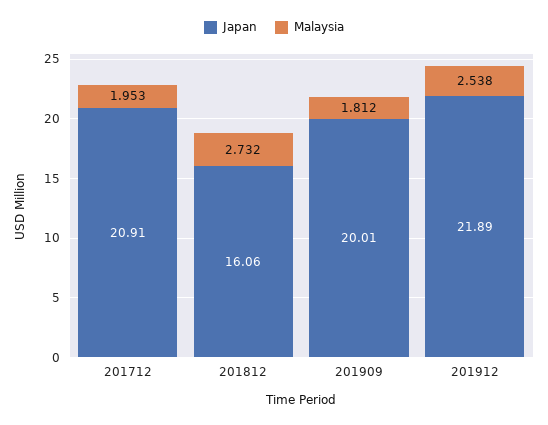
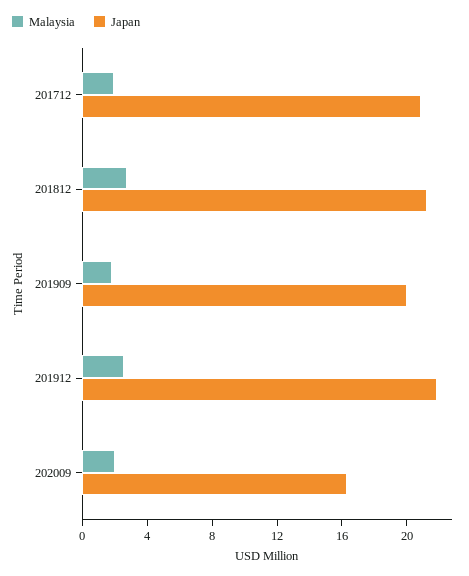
Japan, 201812: 16.06 -> 21
Malaysia, 202009: none -> 2
Japan, 202009: none -> 16

